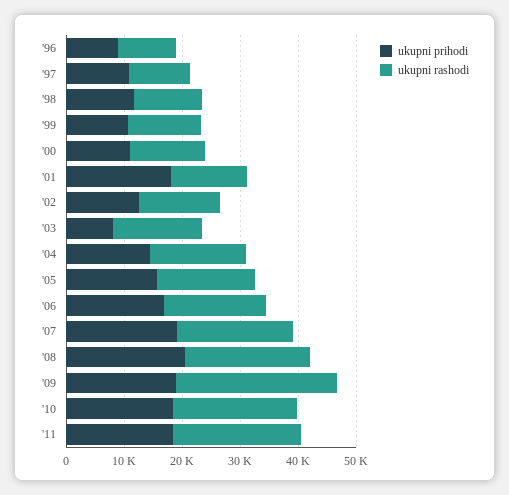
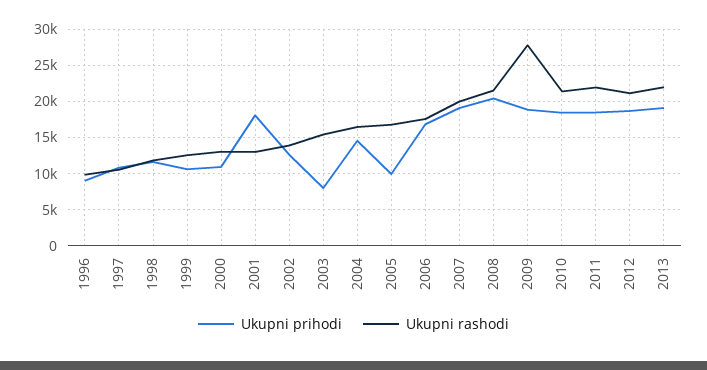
ukupni prihodi, '05: 16000 -> 10000
ukupni prihodi, 2012: none -> 19000
ukupni rashodi, 2012: none -> 21000
ukupni prihodi, 2013: none -> 19000
ukupni rashodi, 2013: none -> 22000

